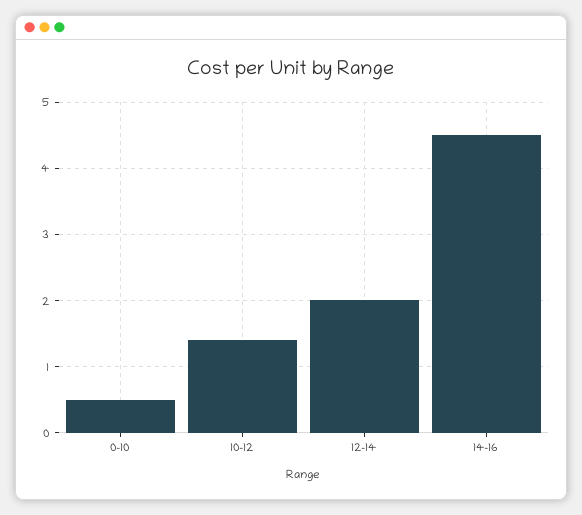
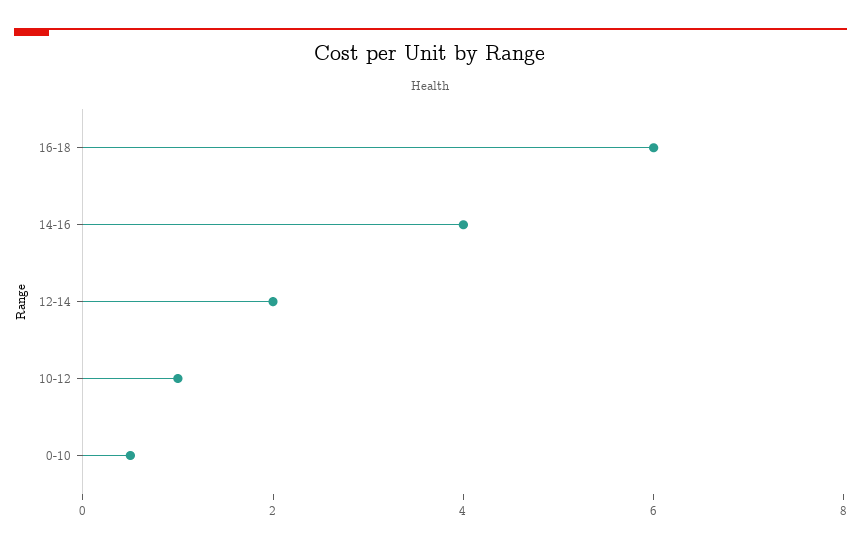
10-12: 1.4 -> 1
14-16: 4.5 -> 4
16-18: none -> 6

